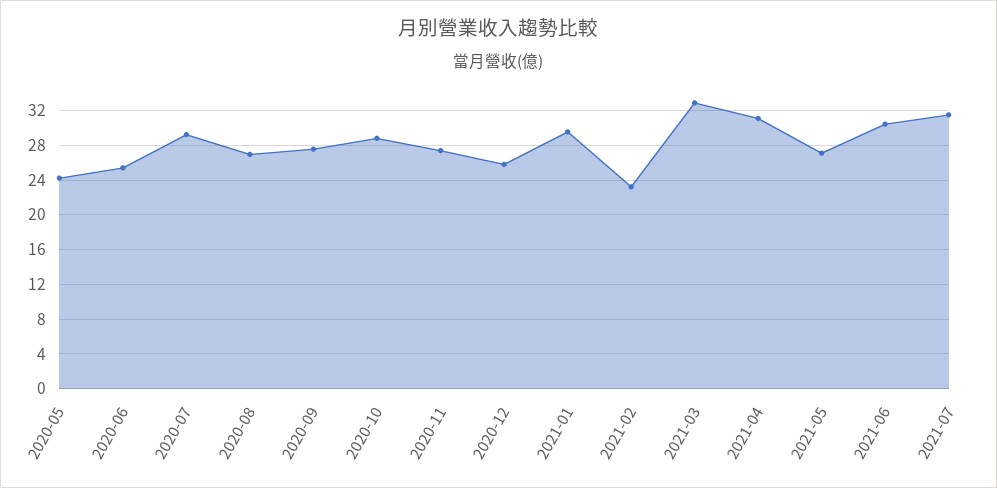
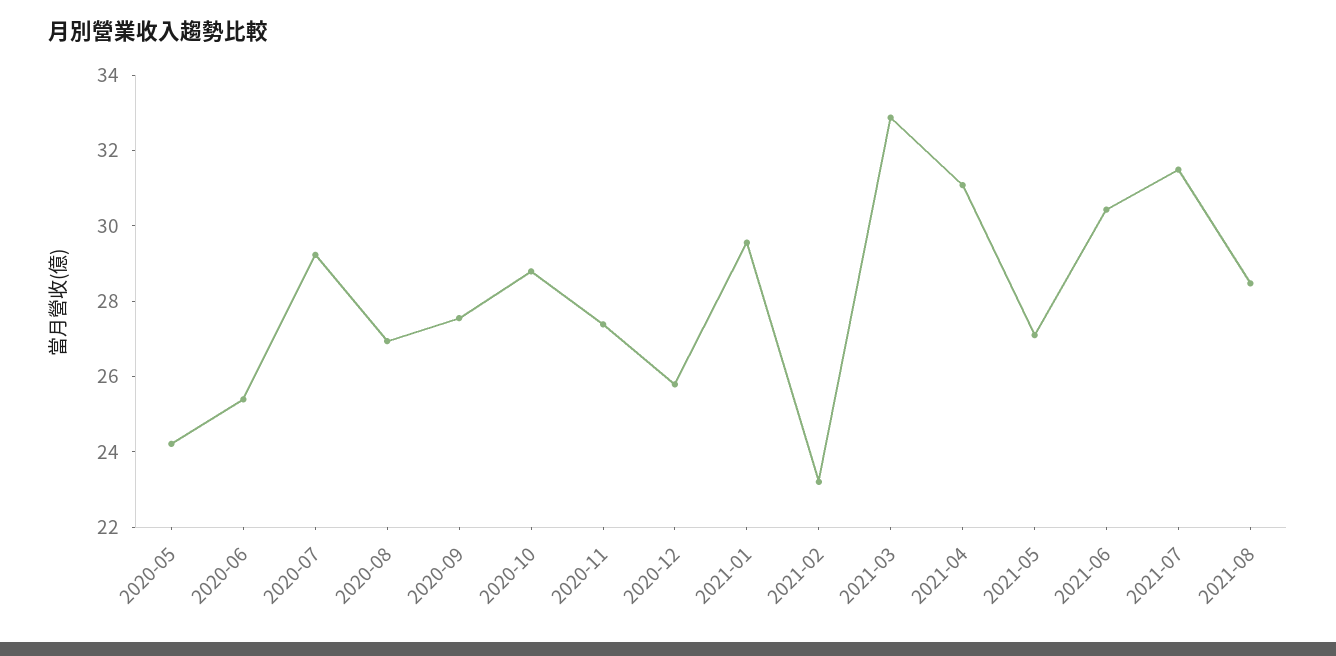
2021-08: none -> 28.5

